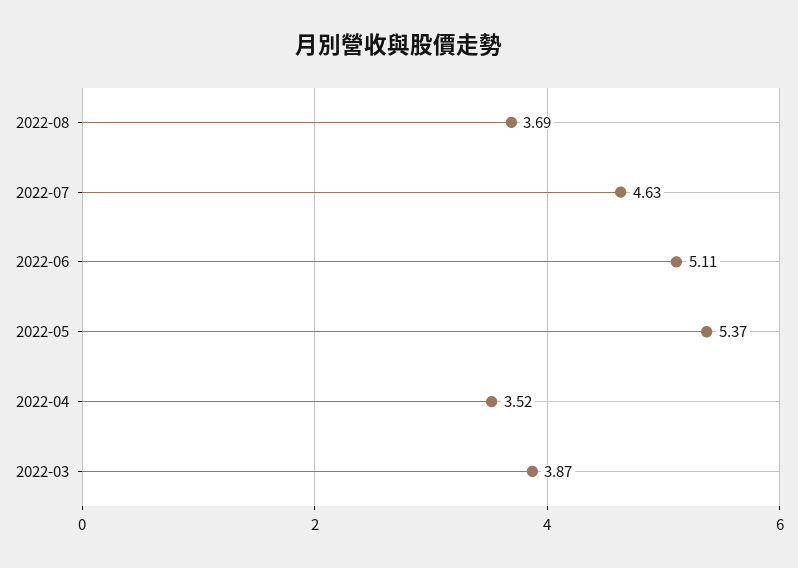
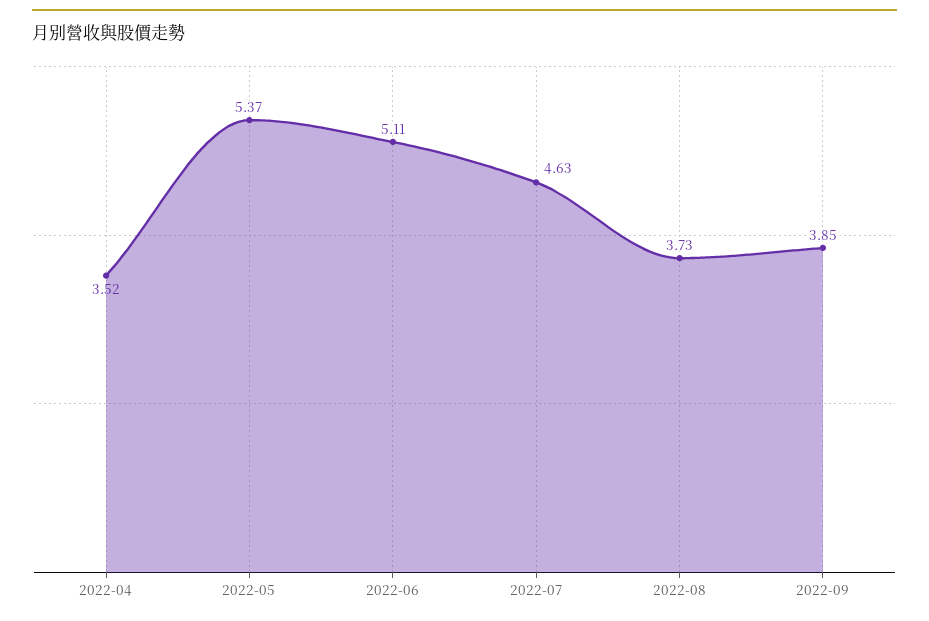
2022-08: 3.69 -> 3.73
2022-03: 3.87 -> none
2022-09: none -> 3.85

